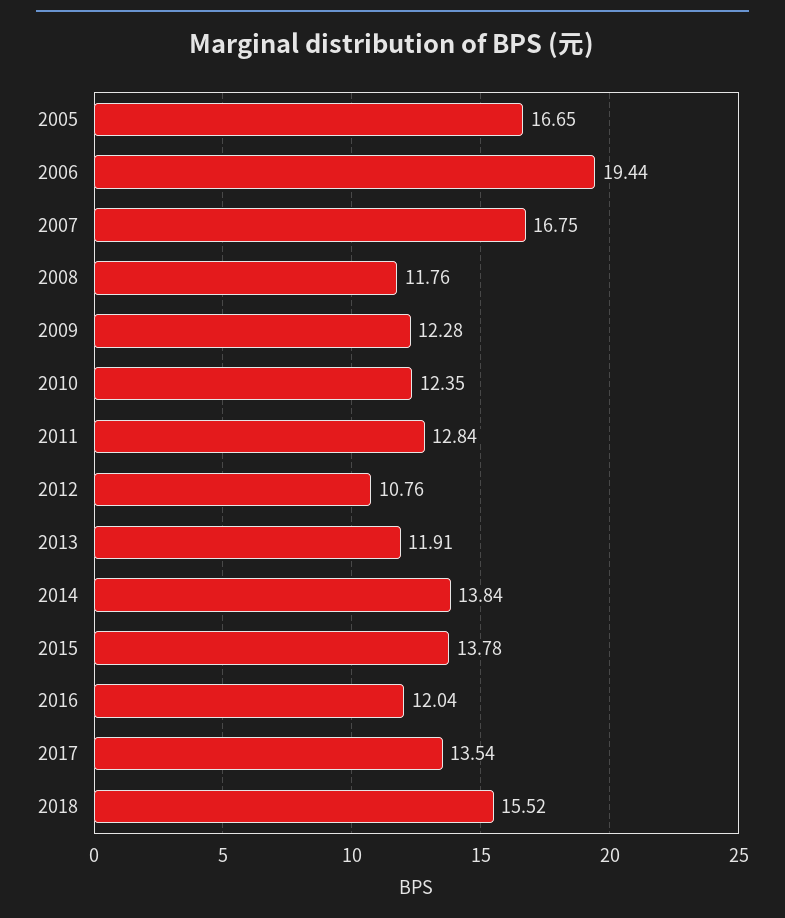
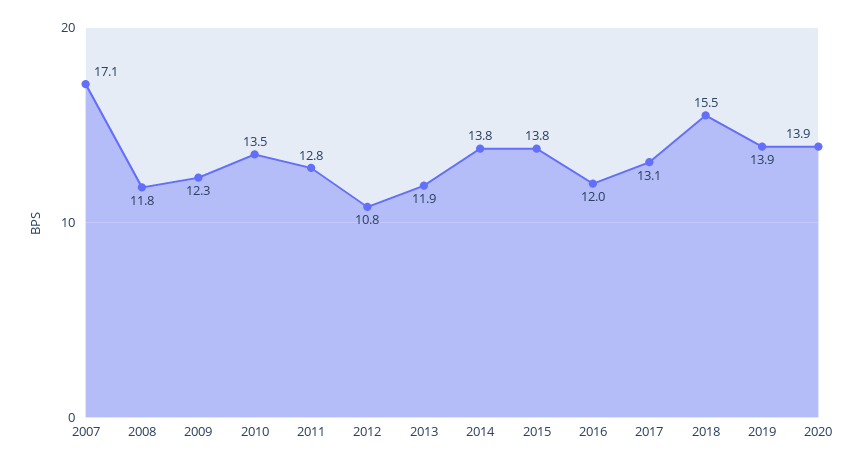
2005: 16.65 -> none
2006: 19.44 -> none
2007: 16.75 -> 17.1
2010: 12.35 -> 13.5
2017: 13.54 -> 13.1
2019: none -> 13.9
2020: none -> 13.9

